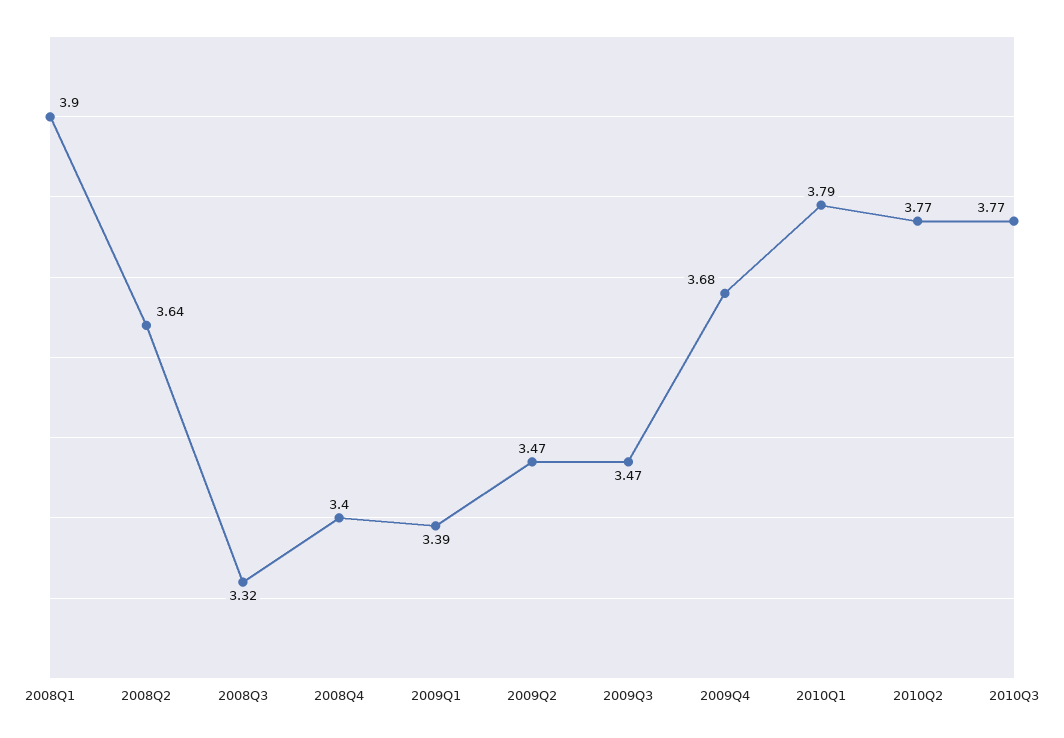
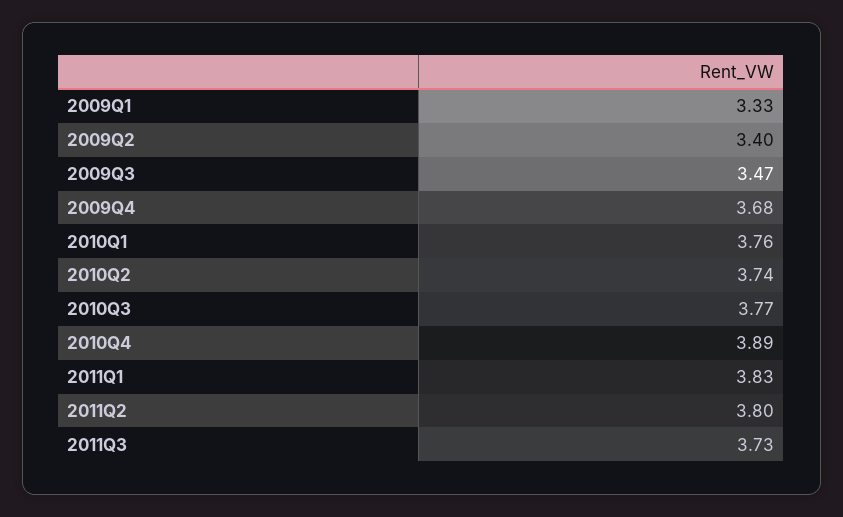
2008Q1: 3.9 -> none
2008Q2: 3.64 -> none
2008Q3: 3.32 -> none
2008Q4: 3.4 -> none
2009Q1: 3.39 -> 3.33
2009Q2: 3.47 -> 3.4
2010Q1: 3.79 -> 3.76
2010Q2: 3.77 -> 3.74
2010Q4: none -> 3.89
2011Q1: none -> 3.83
2011Q2: none -> 3.8
2011Q3: none -> 3.73

